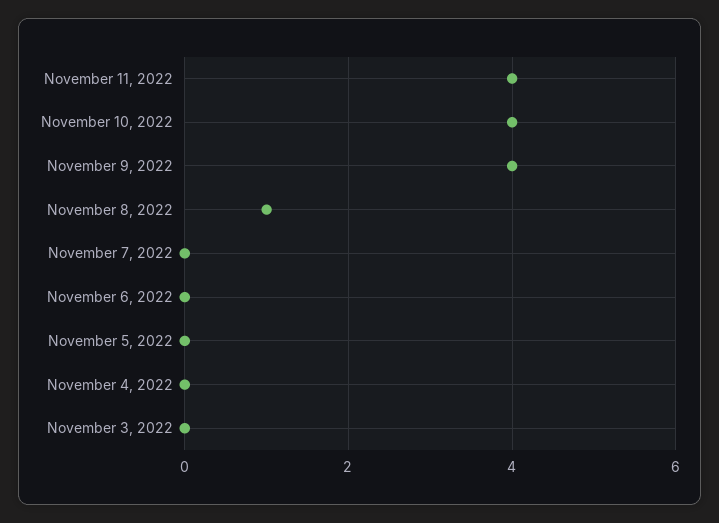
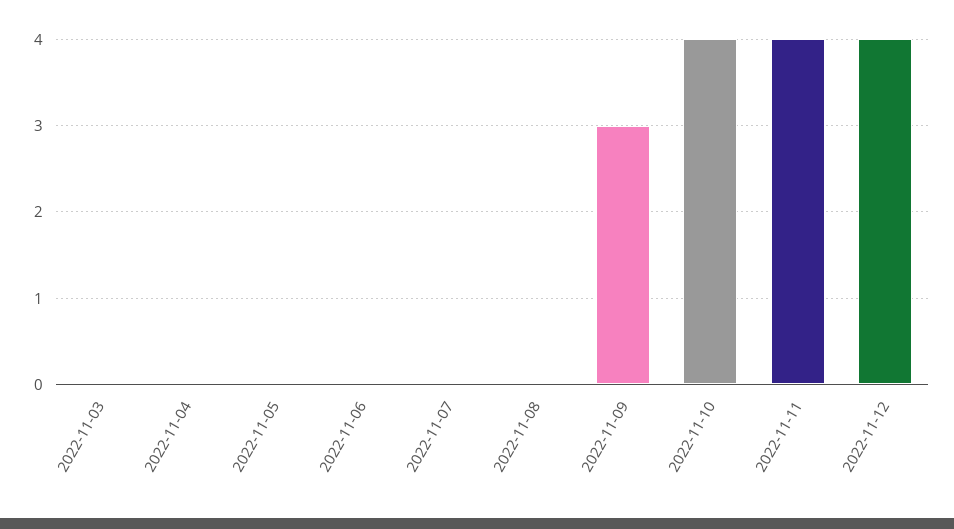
November 9, 2022: 4 -> 3
November 8, 2022: 1 -> 0
2022-11-12: none -> 4

